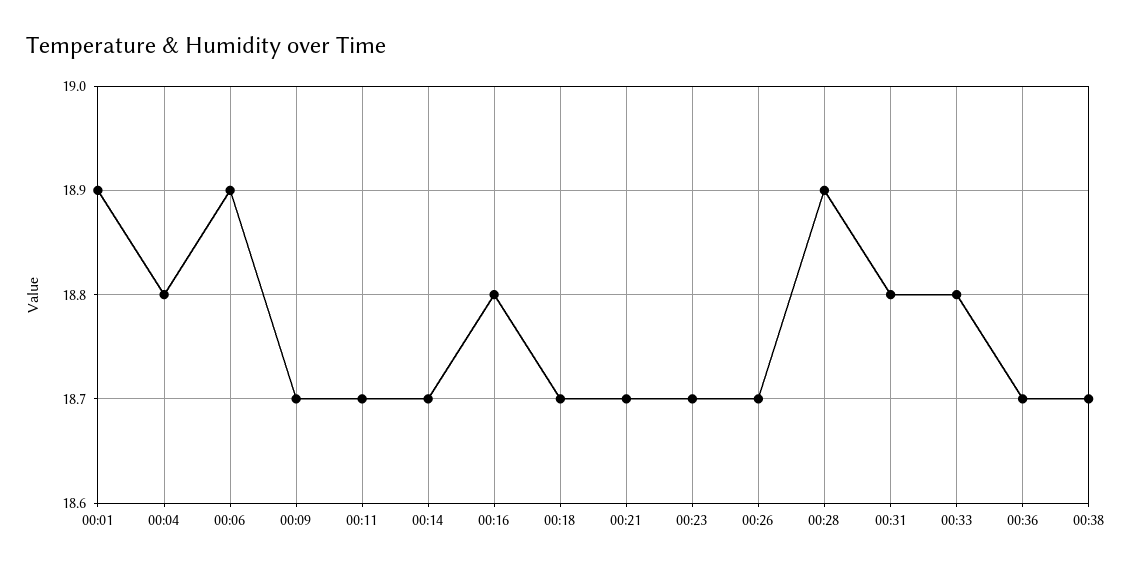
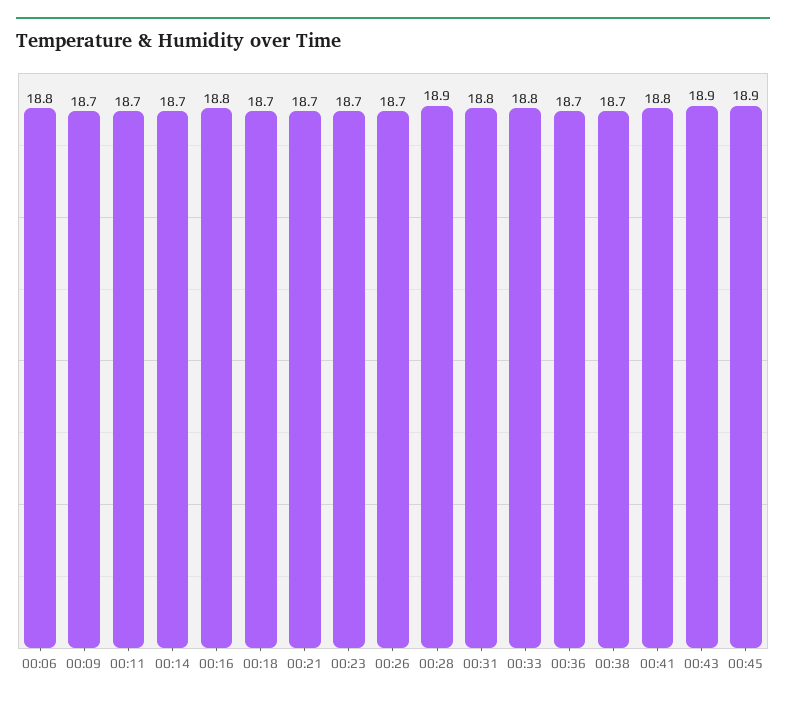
00:01: 18.9 -> none
00:04: 18.8 -> none
00:06: 18.9 -> 18.8
00:41: none -> 18.8
00:43: none -> 18.9
00:45: none -> 18.9

